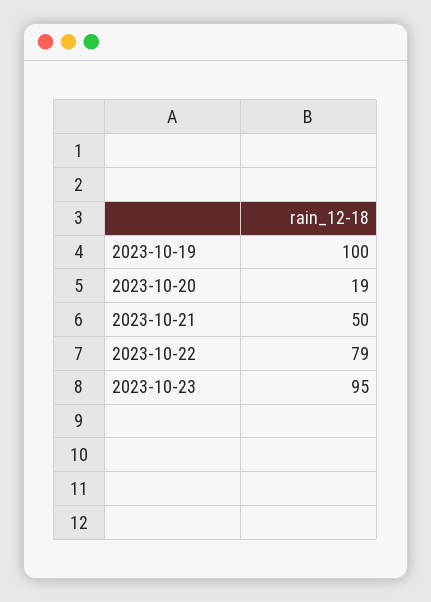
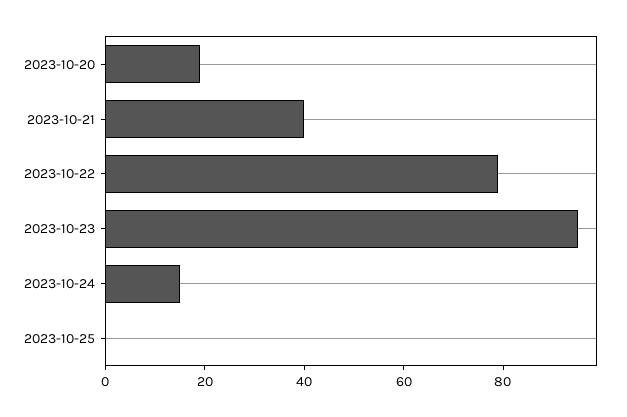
2023-10-19: 100 -> none
2023-10-21: 50 -> 40
2023-10-24: none -> 15
2023-10-25: none -> 0

